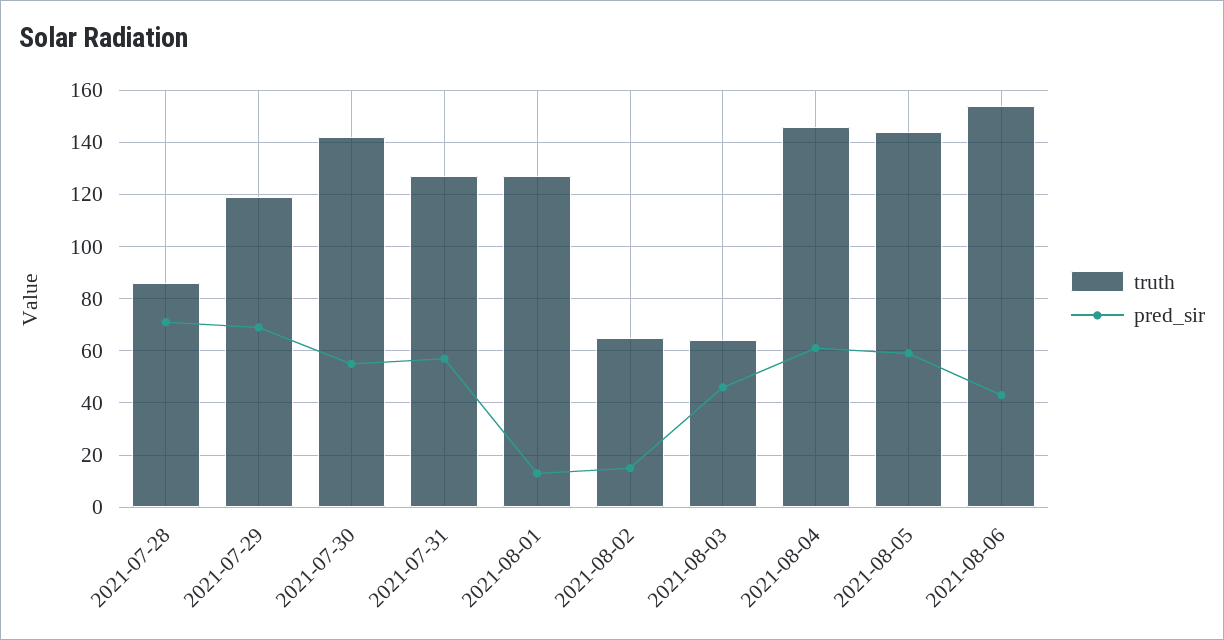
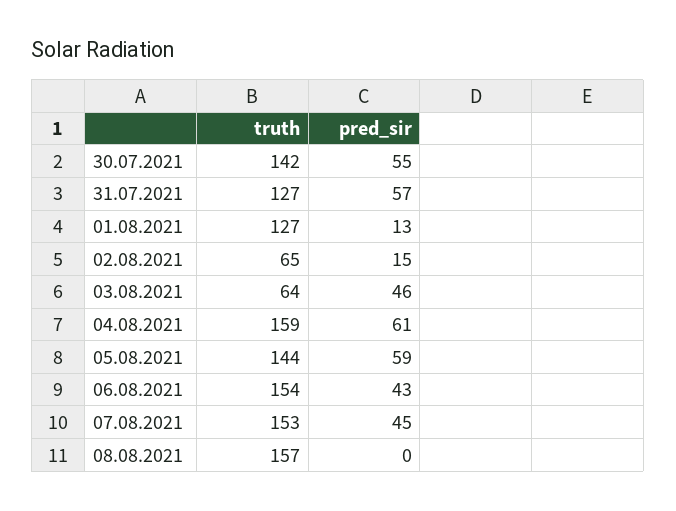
truth, 2021-07-28: 85 -> none
pred_sir, 2021-07-28: 70 -> none
truth, 2021-07-29: 120 -> none
pred_sir, 2021-07-29: 70 -> none
truth, 2021-08-04: 145 -> 159
truth, 07.08.2021: none -> 153
pred_sir, 07.08.2021: none -> 45
truth, 08.08.2021: none -> 157
pred_sir, 08.08.2021: none -> 0

